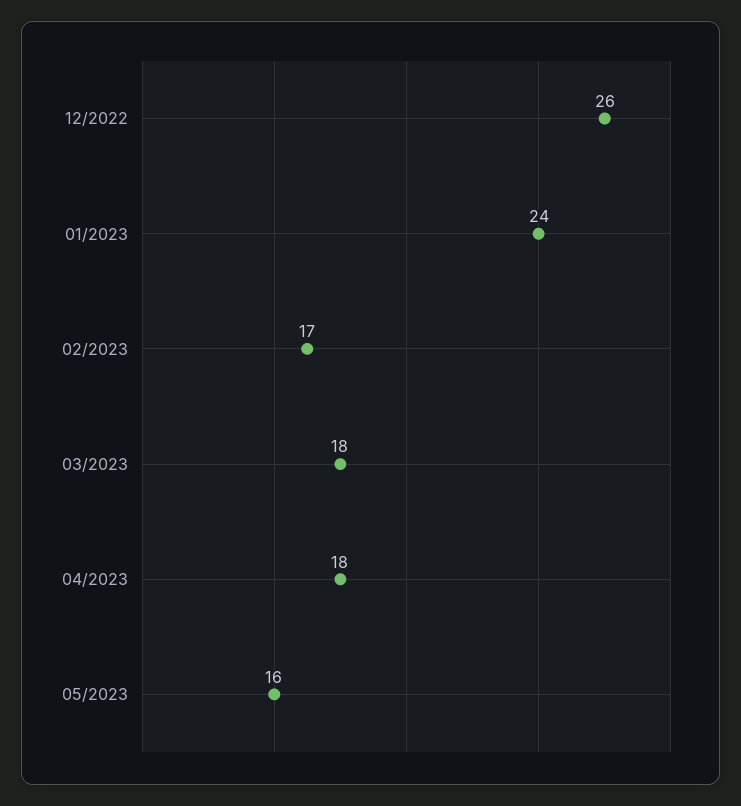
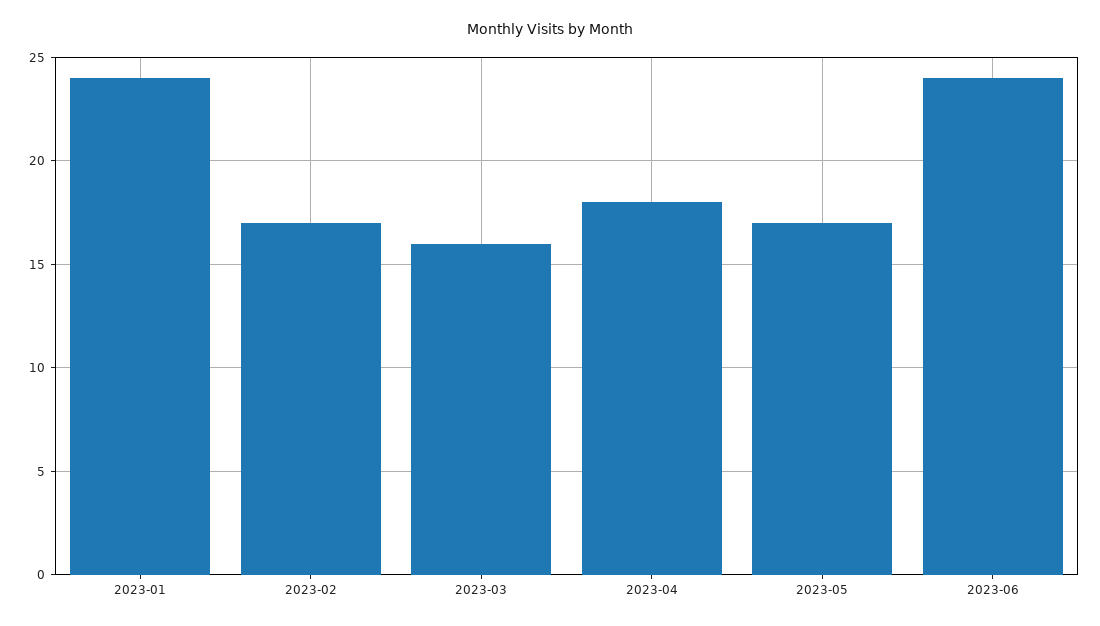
12/2022: 26 -> none
03/2023: 18 -> 16
05/2023: 16 -> 17
2023-06: none -> 24

